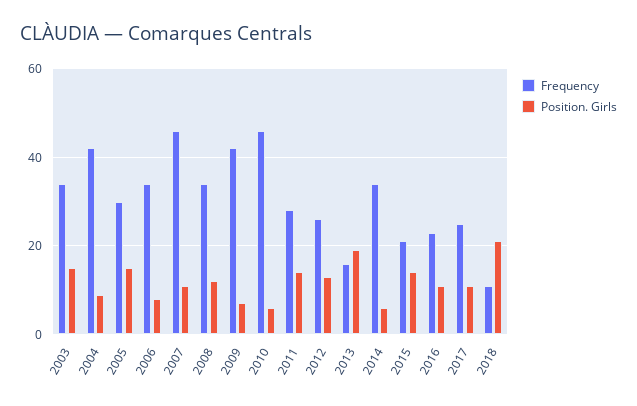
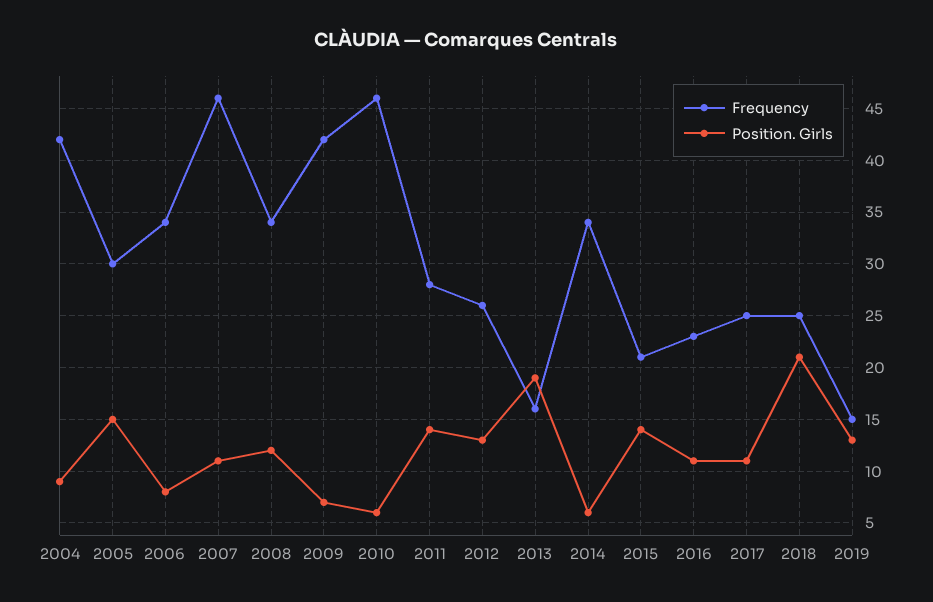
Frequency, 2003: 35 -> none
Position. Girls, 2003: 15 -> none
Frequency, 2018: 10 -> 25
Frequency, 2019: none -> 15
Position. Girls, 2019: none -> 13

